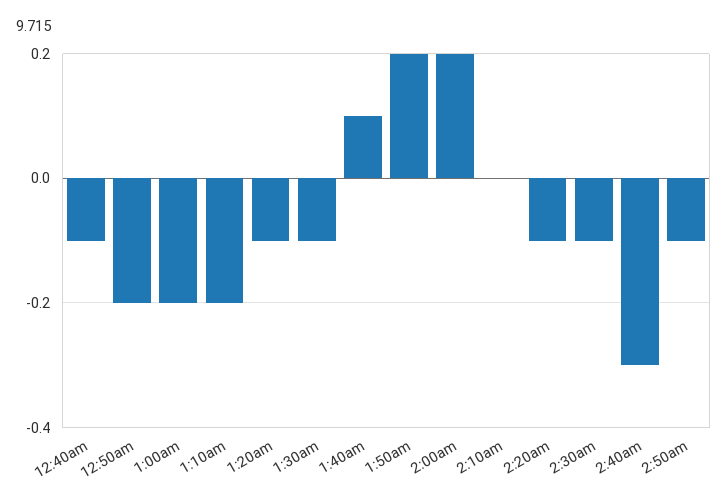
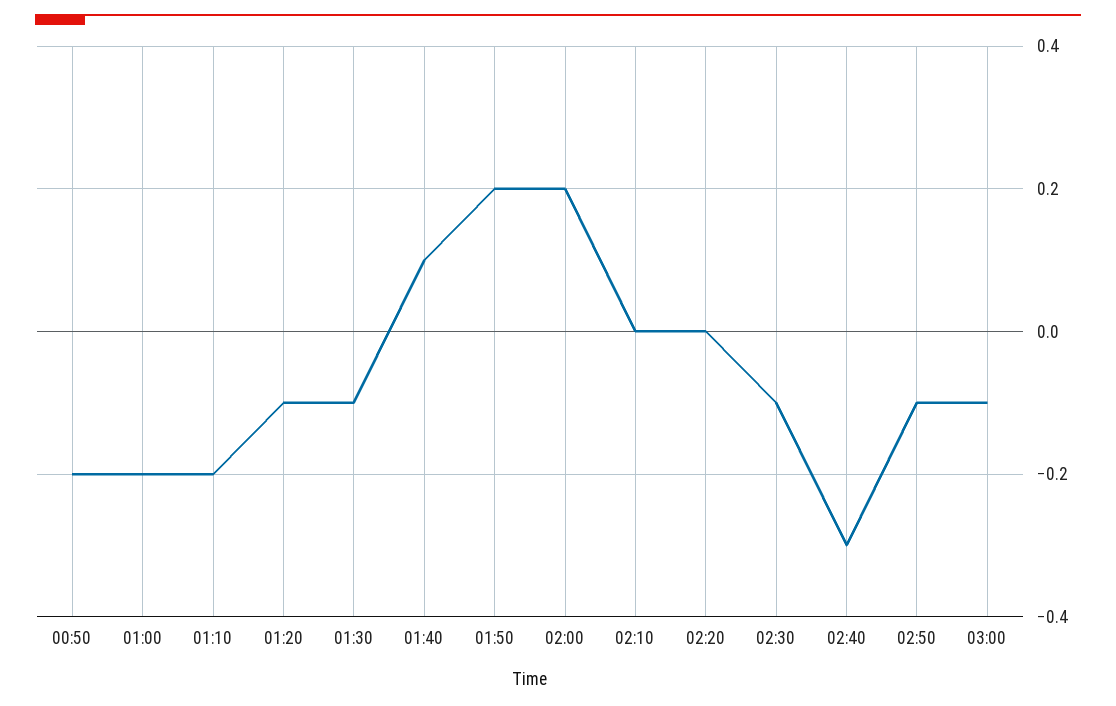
12:40am: -0.1 -> none
2:20am: -0.1 -> 0
03:00: none -> -0.1

